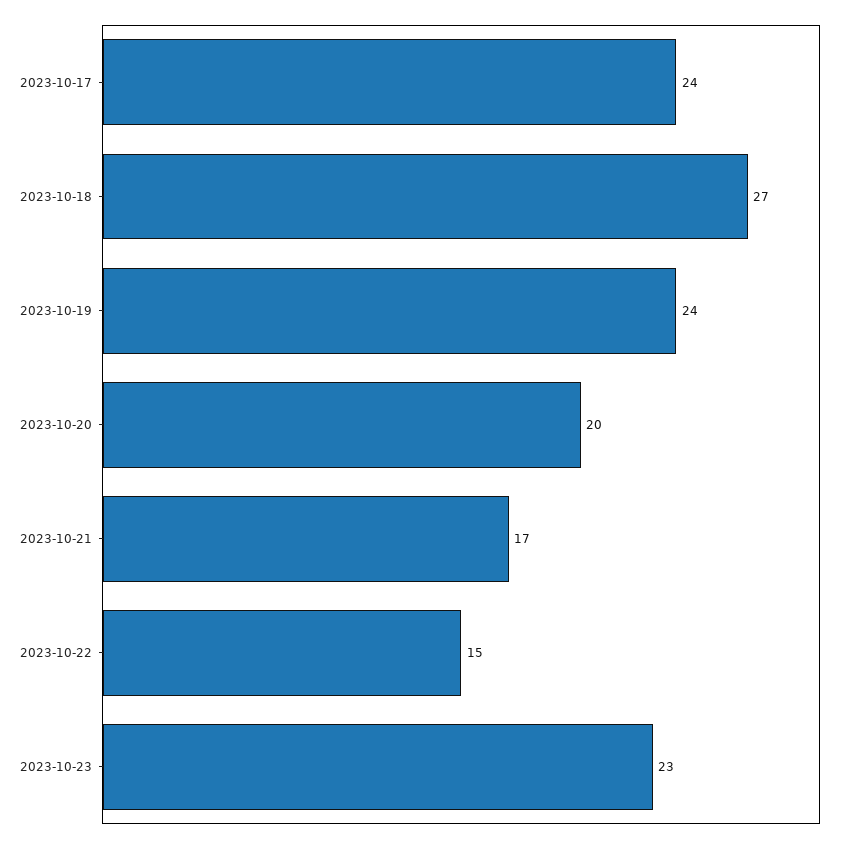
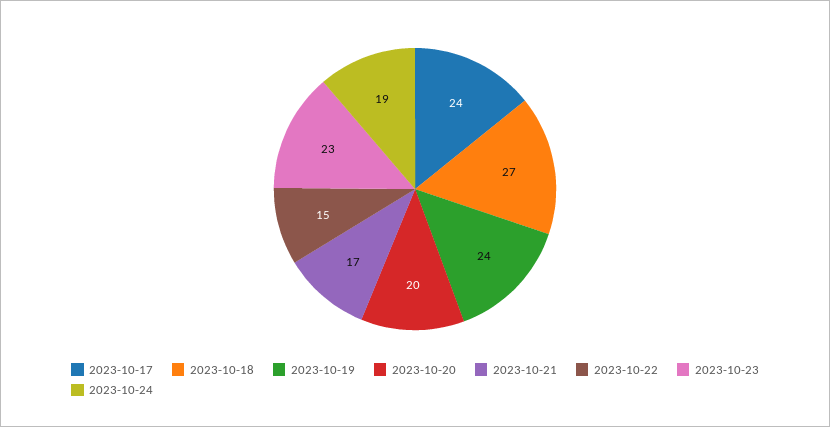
2023-10-24: none -> 19

